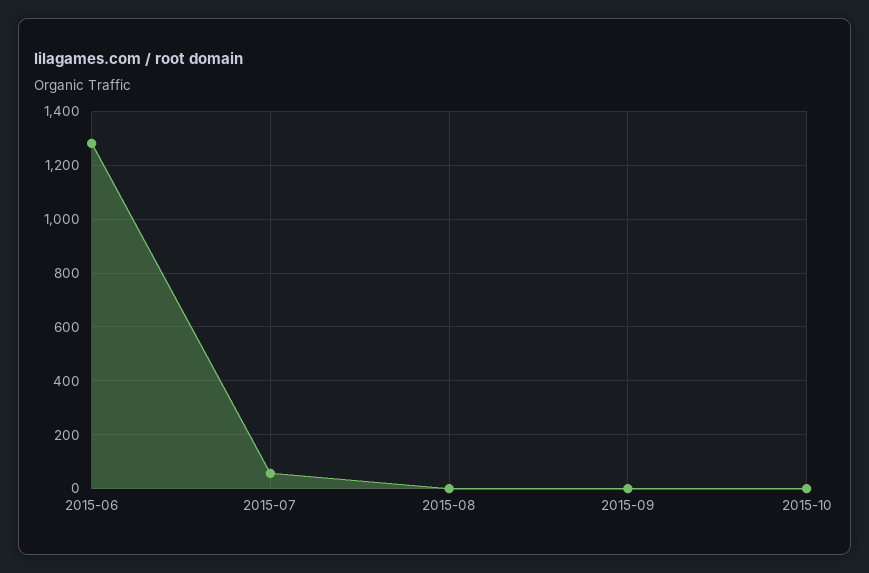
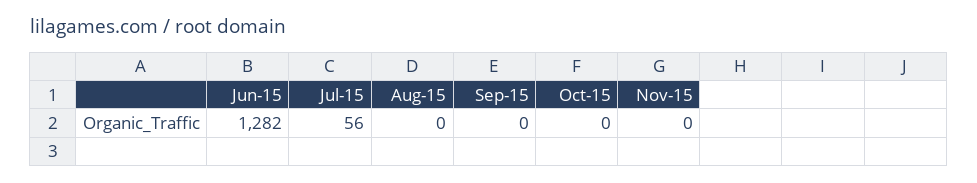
Nov-15: none -> 0

